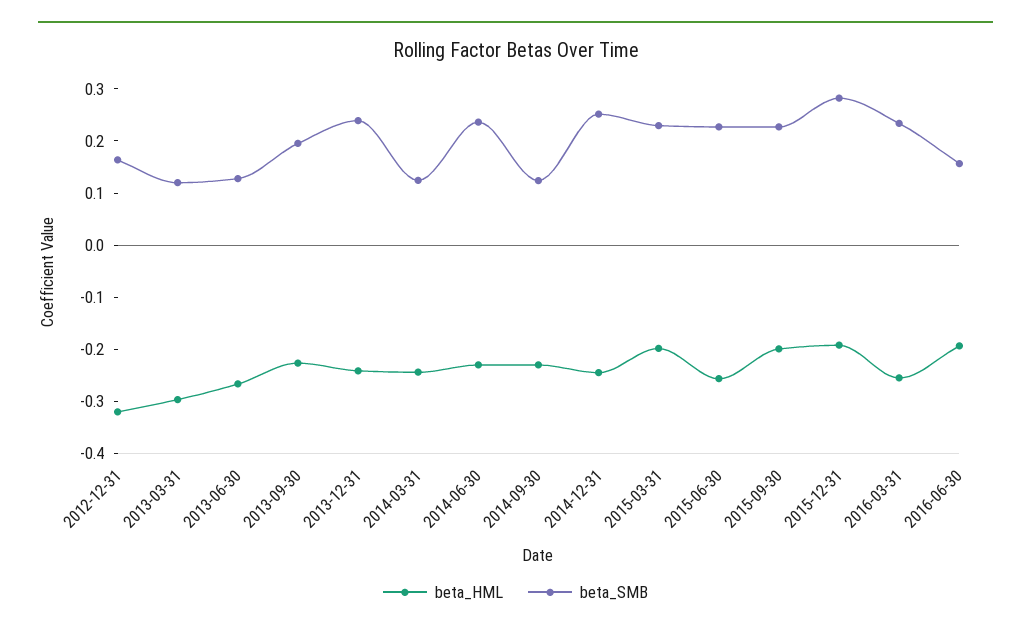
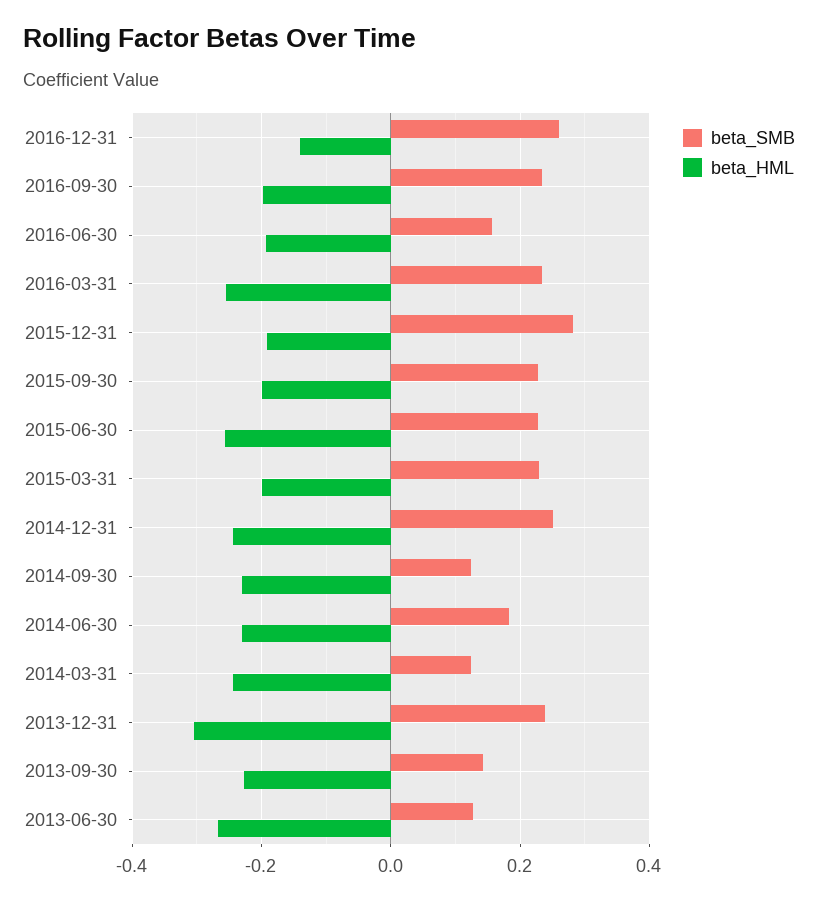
beta_HML, 2012-12-31: -0.32 -> none
beta_SMB, 2012-12-31: 0.16 -> none
beta_HML, 2013-03-31: -0.3 -> none
beta_SMB, 2013-03-31: 0.12 -> none
beta_SMB, 2013-09-30: 0.2 -> 0.14
beta_HML, 2013-12-31: -0.24 -> -0.3
beta_SMB, 2014-06-30: 0.24 -> 0.18
beta_SMB, 2016-12-31: none -> 0.26
beta_HML, 2016-12-31: none -> -0.14
beta_SMB, 2016-09-30: none -> 0.24
beta_HML, 2016-09-30: none -> -0.2

